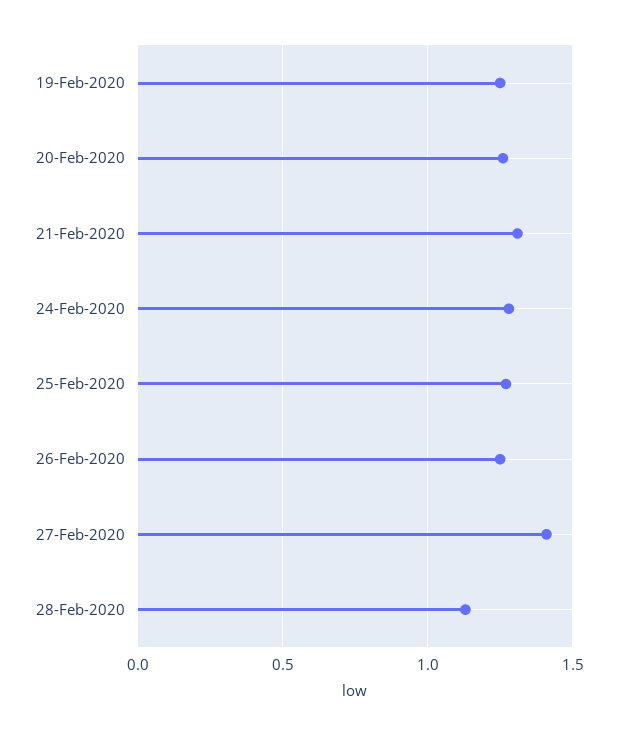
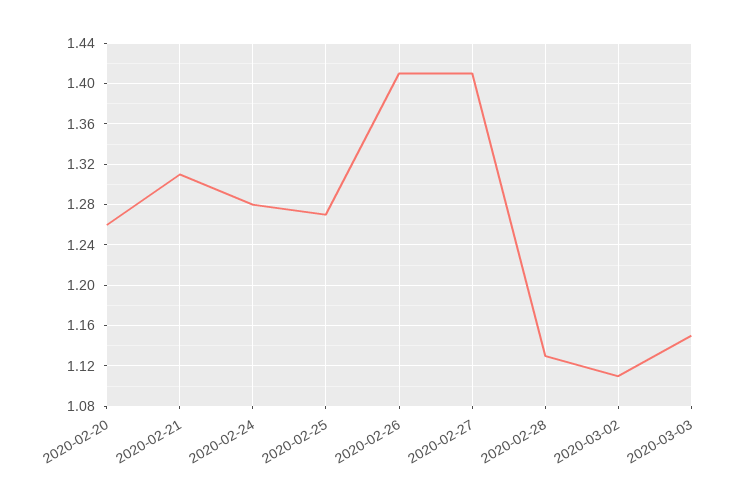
19-Feb-2020: 1.25 -> none
26-Feb-2020: 1.25 -> 1.41
2020-03-02: none -> 1.11
2020-03-03: none -> 1.15

